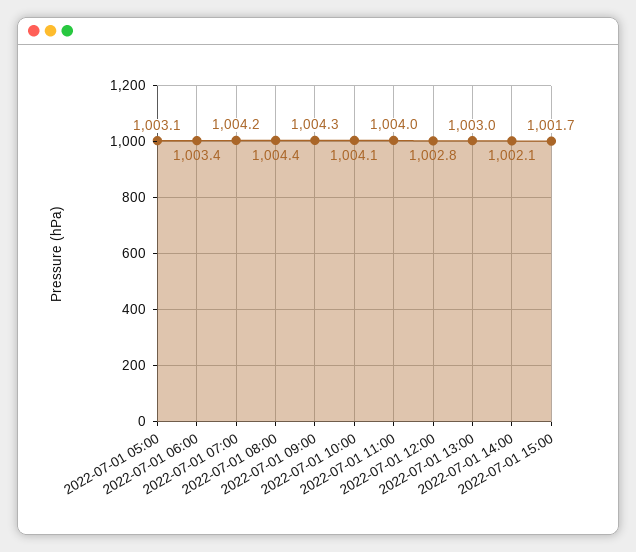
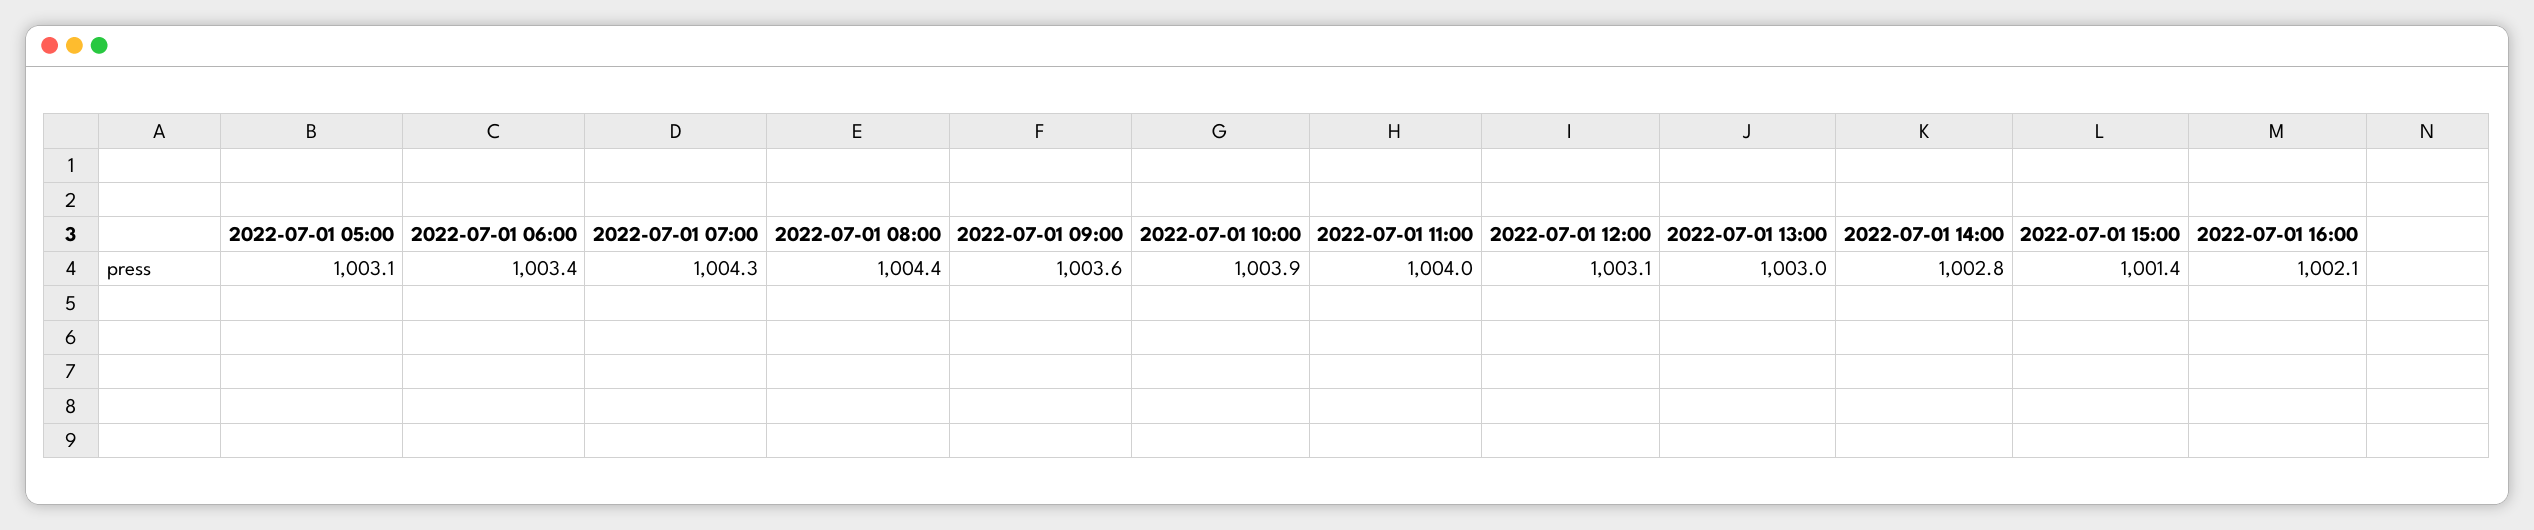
2022-07-01 07:00: 1004.2 -> 1004.3
2022-07-01 09:00: 1004.3 -> 1003.6
2022-07-01 10:00: 1004.1 -> 1003.9
2022-07-01 12:00: 1002.8 -> 1003.1
2022-07-01 14:00: 1002.1 -> 1002.8
2022-07-01 15:00: 1001.7 -> 1001.4
2022-07-01 16:00: none -> 1002.1

